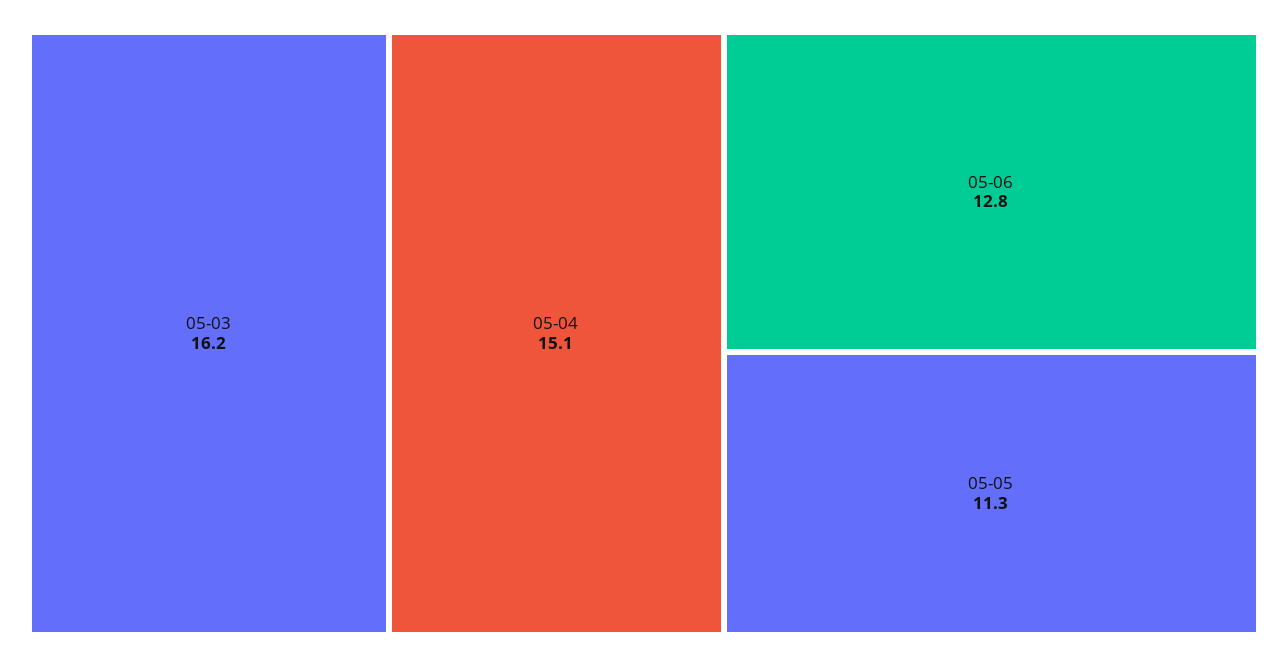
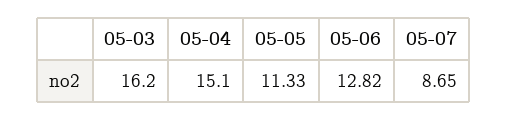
05-07: none -> 8.65

